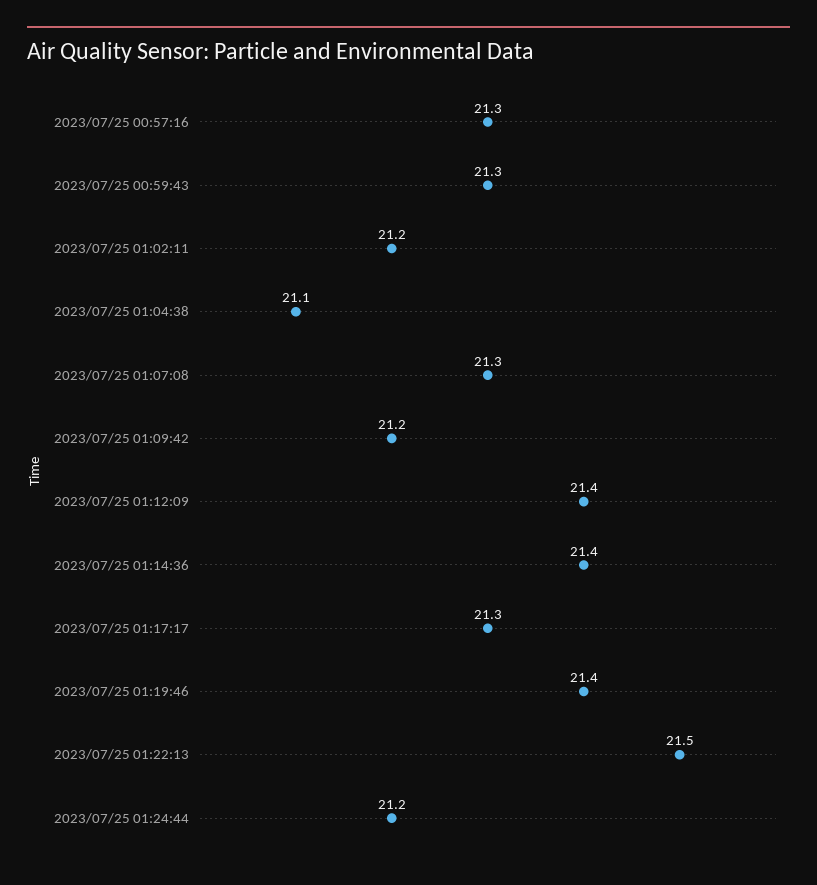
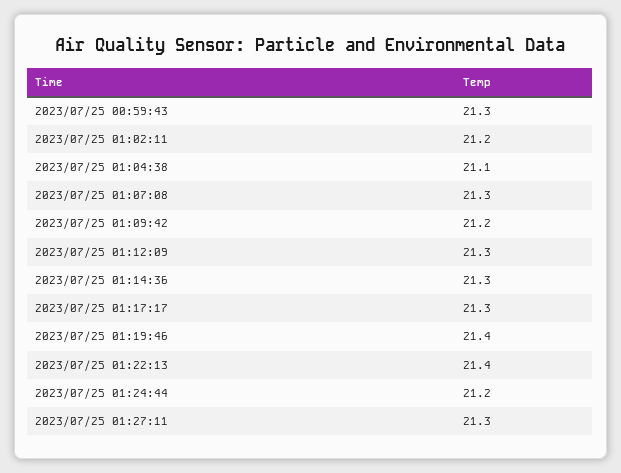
2023/07/25 00:57:16: 21.3 -> none
2023/07/25 01:12:09: 21.4 -> 21.3
2023/07/25 01:14:36: 21.4 -> 21.3
2023/07/25 01:22:13: 21.5 -> 21.4
2023/07/25 01:27:11: none -> 21.3

